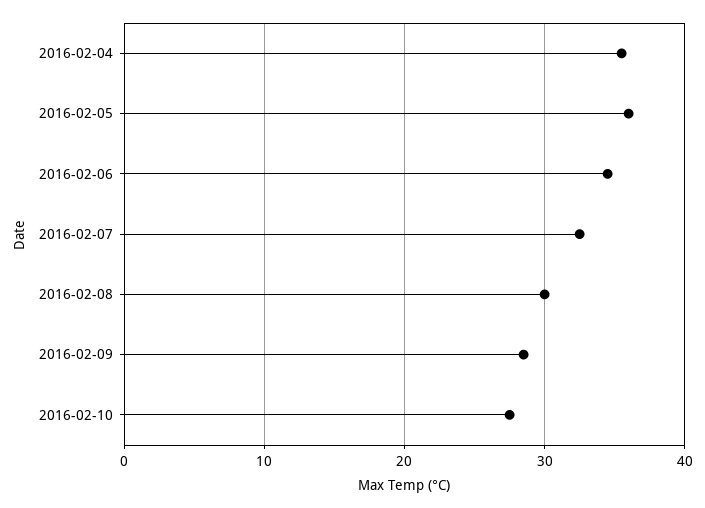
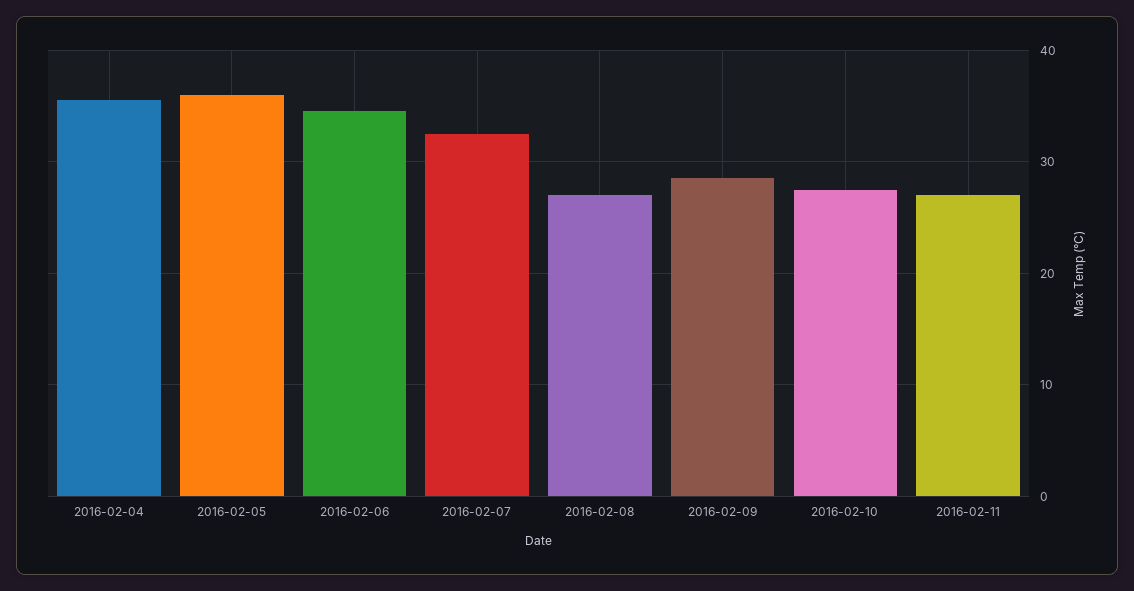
2016-02-08: 30 -> 27
2016-02-11: none -> 27

